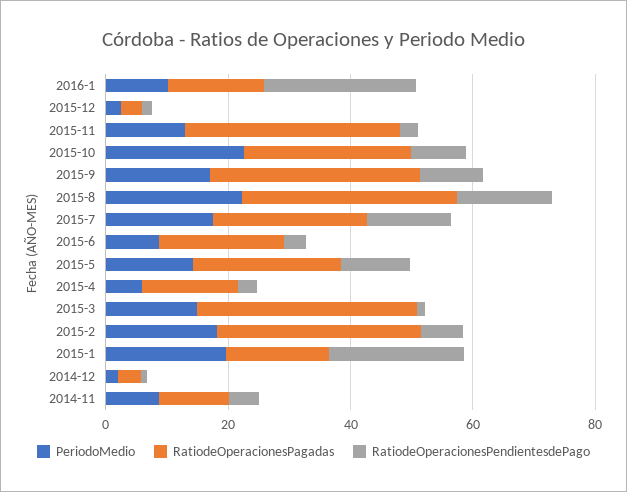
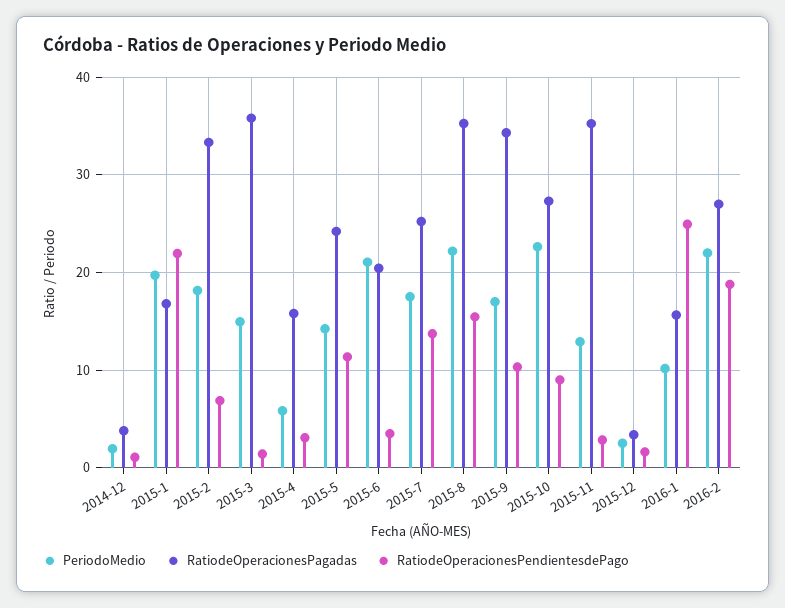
PeriodoMedio, 2015-6: 10 -> 21
PeriodoMedio, 2014-11: 10 -> none
RatiodeOperacionesPagadas, 2014-11: 10 -> none
RatiodeOperacionesPendientesdePago, 2014-11: 5 -> none
PeriodoMedio, 2016-2: none -> 22
RatiodeOperacionesPagadas, 2016-2: none -> 27
RatiodeOperacionesPendientesdePago, 2016-2: none -> 19

